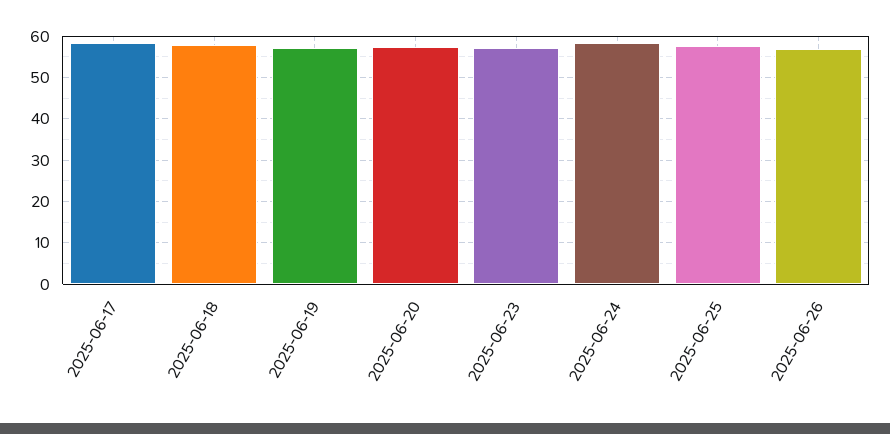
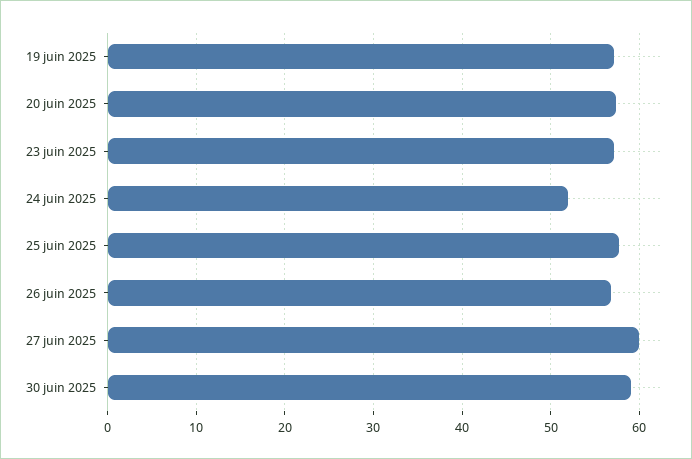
2025-06-17: 58 -> none
2025-06-18: 58 -> none
2025-06-24: 58 -> 52
27 juin 2025: none -> 60
30 juin 2025: none -> 59

